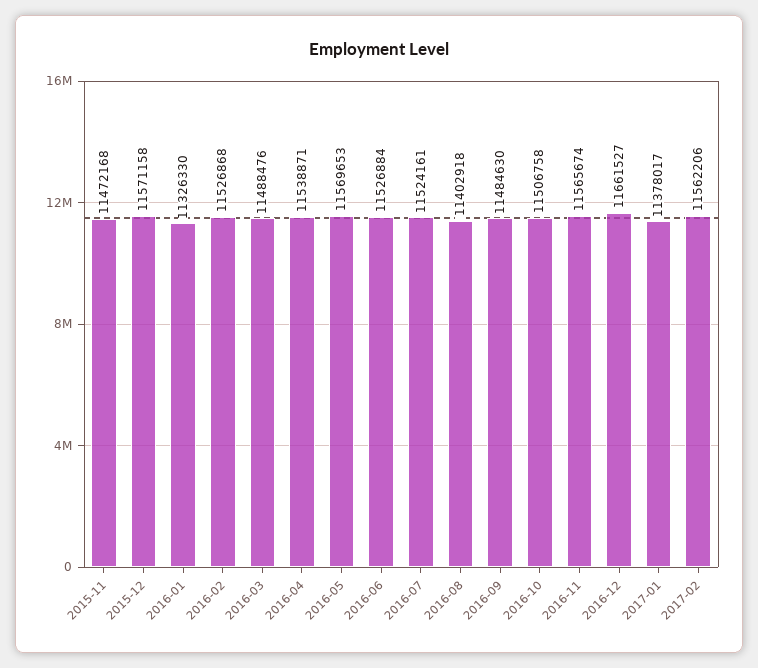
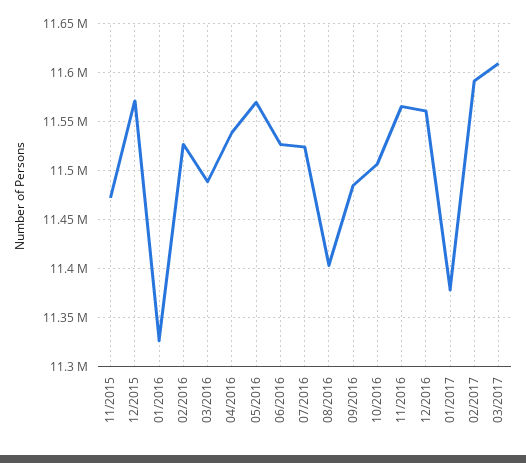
2016-12: 11661527 -> 11560000
2017-02: 11562206 -> 11590000
03/2017: none -> 11610000

